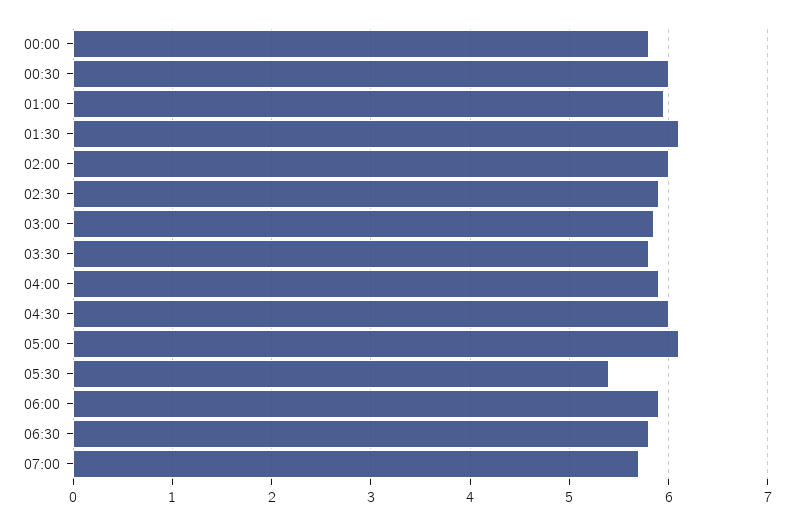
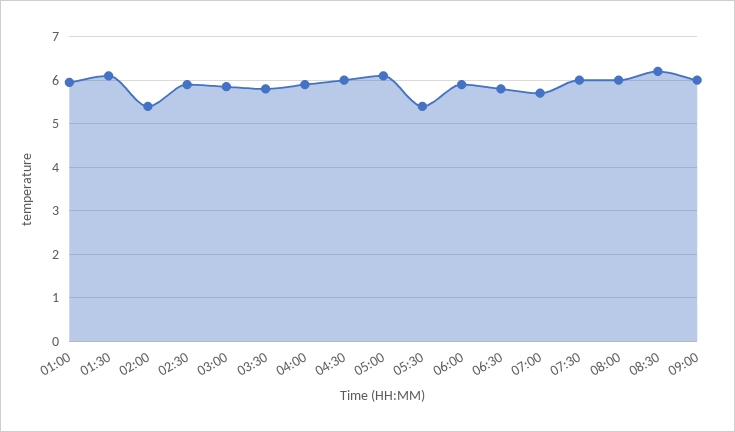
00:00: 5.8 -> none
00:30: 6 -> none
02:00: 6 -> 5.4
07:30: none -> 6
08:00: none -> 6
08:30: none -> 6.2
09:00: none -> 6

